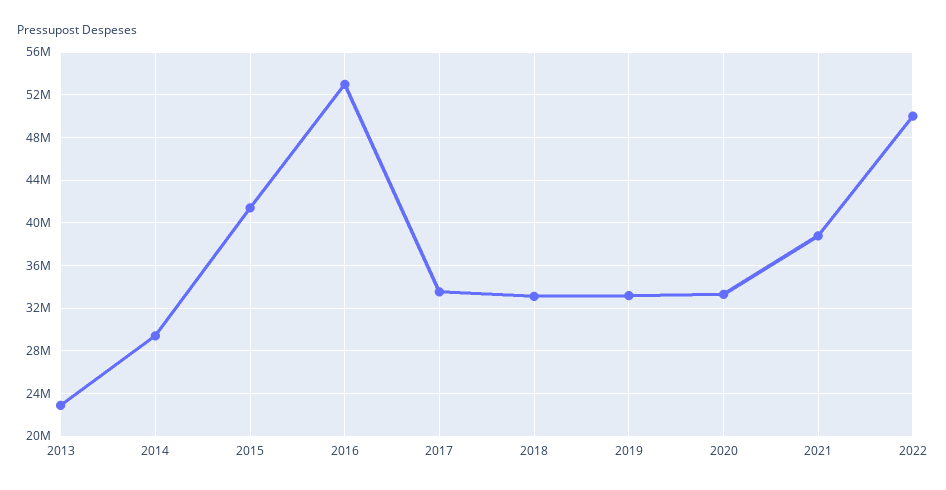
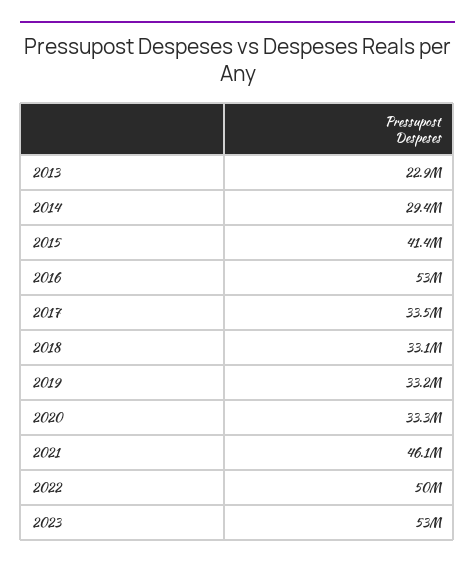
2021: 39000000 -> 46100000
2023: none -> 53000000

